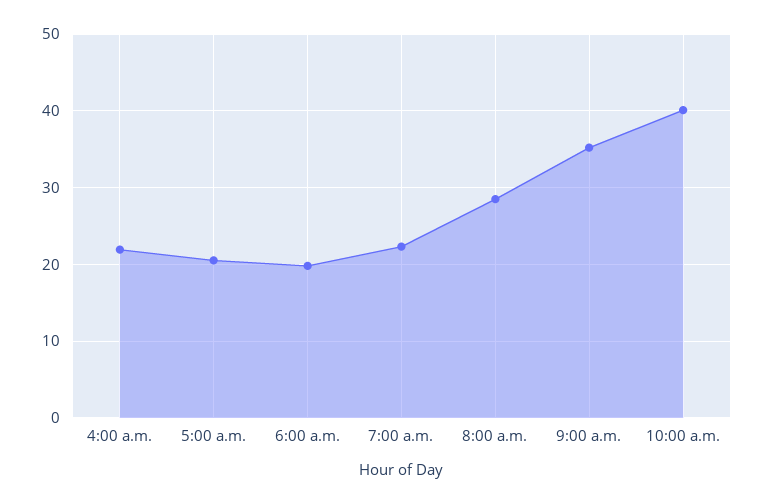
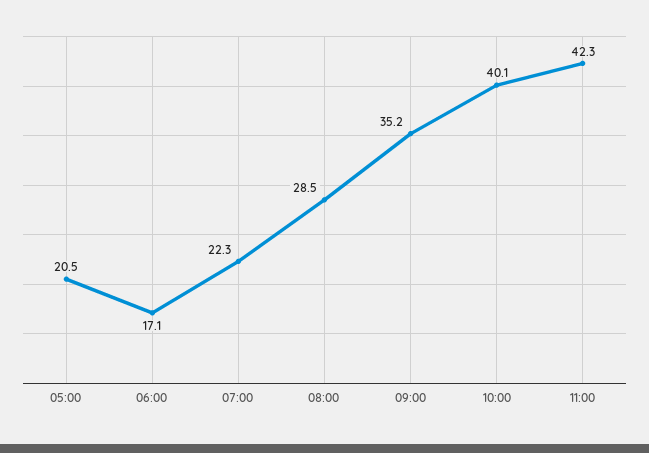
4:00 a.m.: 22 -> none
6:00 a.m.: 20 -> 17.1
11:00: none -> 42.3

